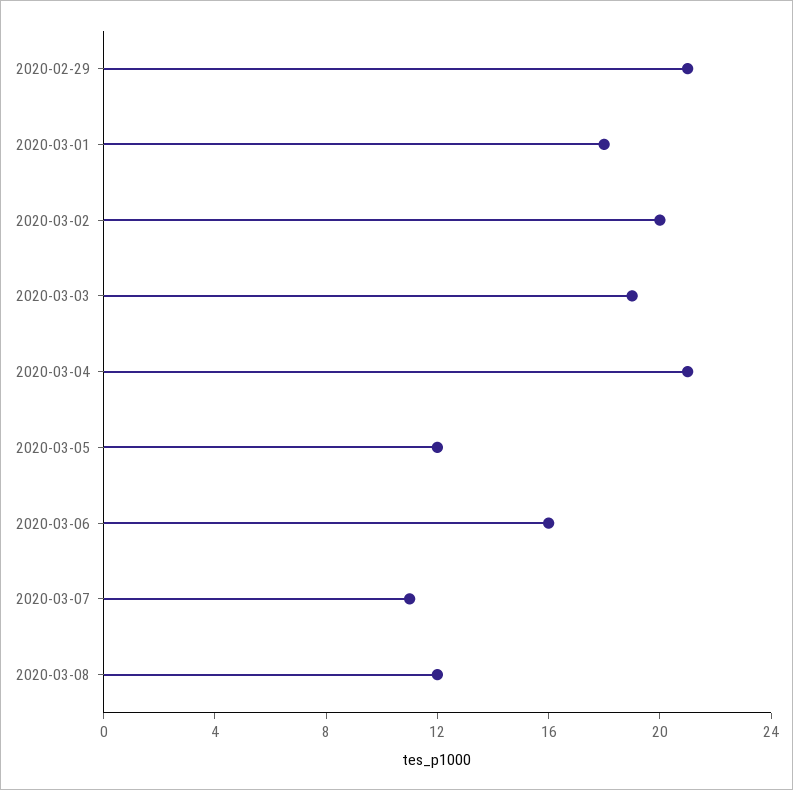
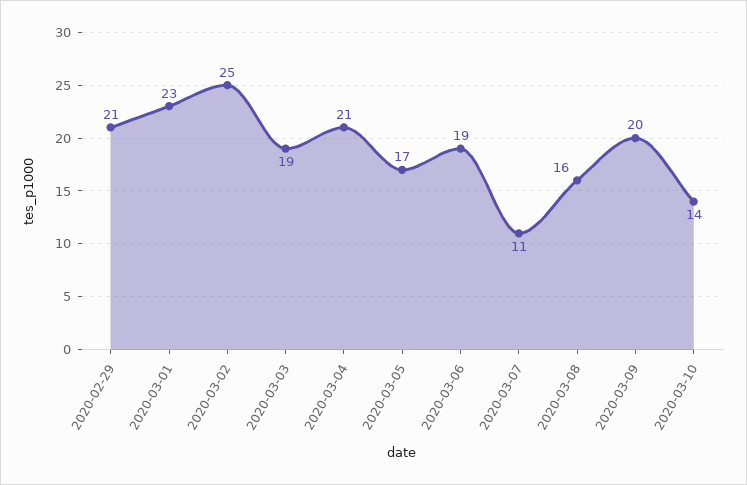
2020-03-01: 18 -> 23
2020-03-02: 20 -> 25
2020-03-05: 12 -> 17
2020-03-06: 16 -> 19
2020-03-08: 12 -> 16
2020-03-09: none -> 20
2020-03-10: none -> 14

